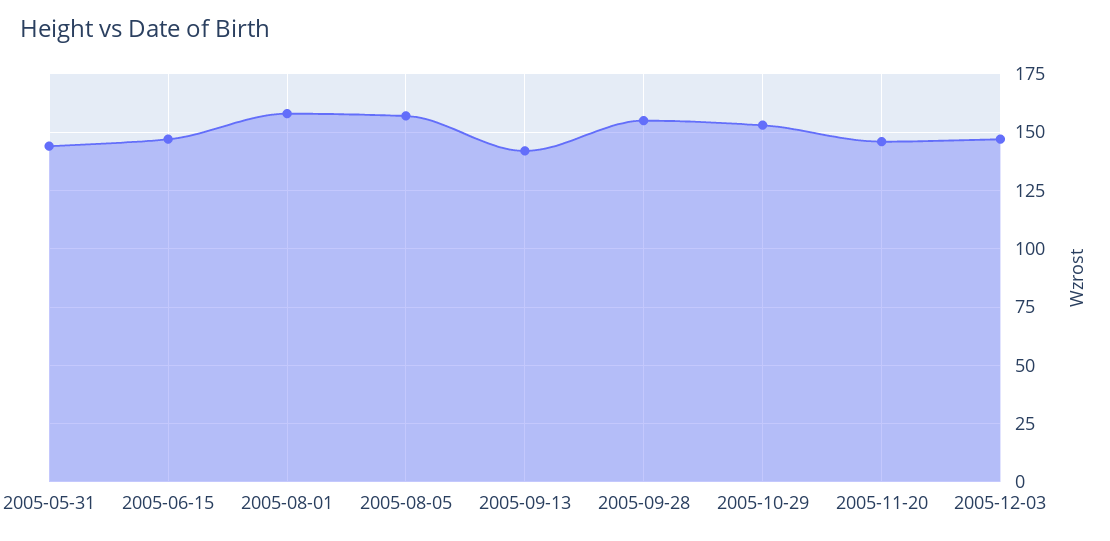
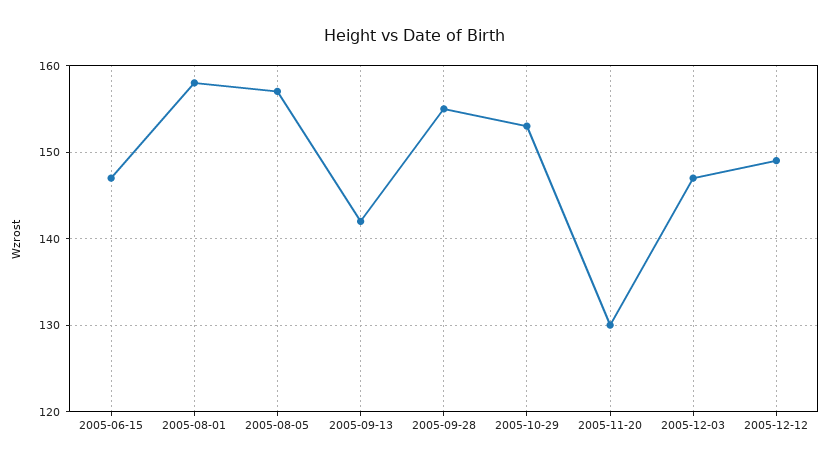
2005-05-31: 145 -> none
2005-11-20: 145 -> 130
2005-12-12: none -> 149

